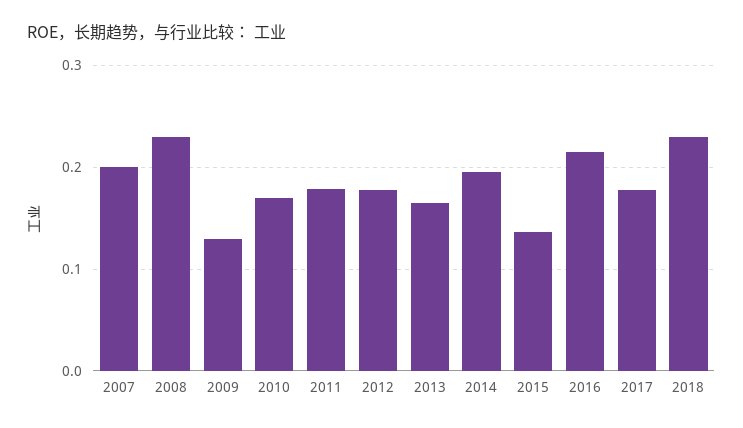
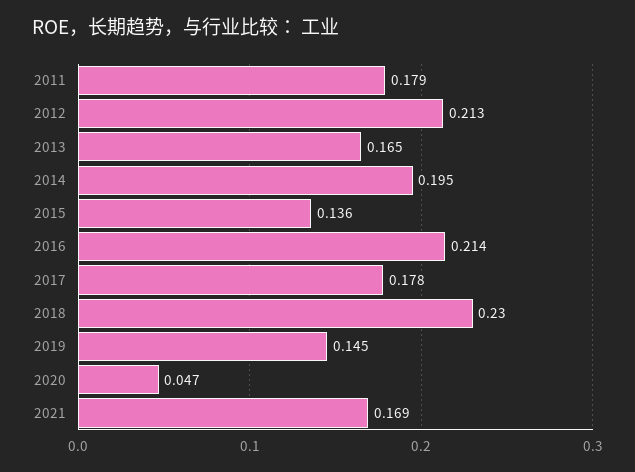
2007: 0.2 -> none
2008: 0.23 -> none
2009: 0.13 -> none
2010: 0.17 -> none
2012: 0.18 -> 0.213
2019: none -> 0.145
2020: none -> 0.047
2021: none -> 0.169

